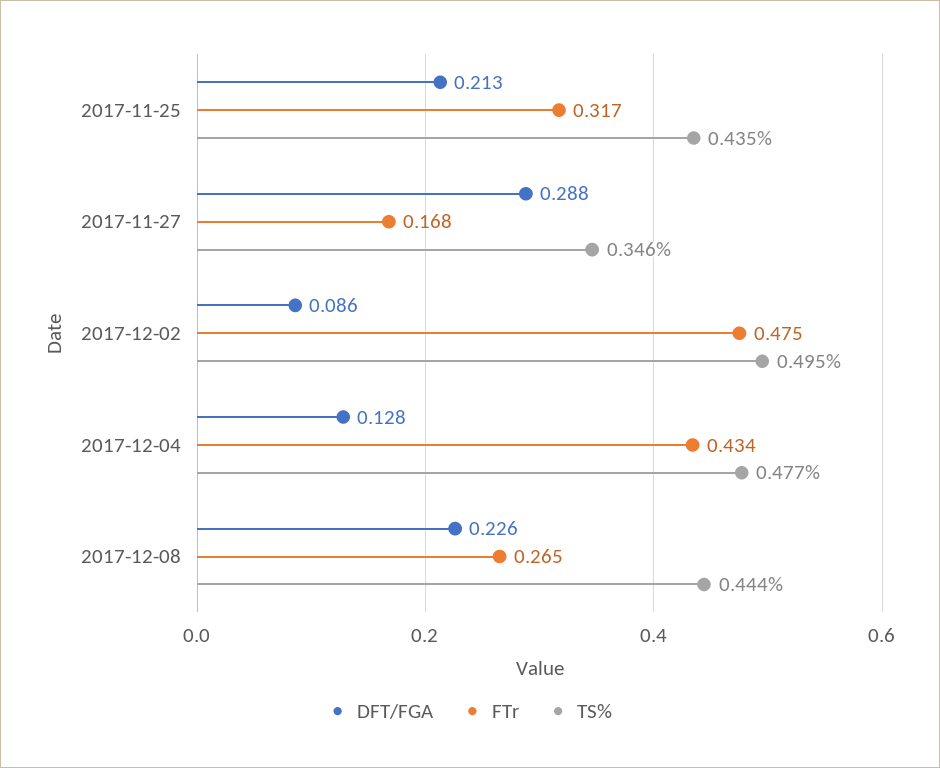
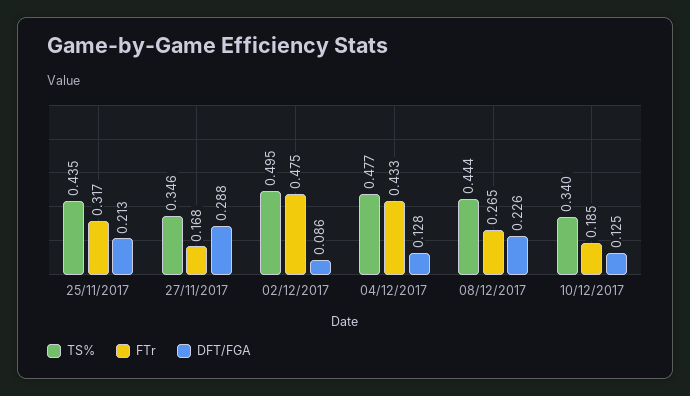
FTr, 2017-12-04: 0.434 -> 0.433
TS%, 10/12/2017: none -> 0.34
FTr, 10/12/2017: none -> 0.185
DFT/FGA, 10/12/2017: none -> 0.125

